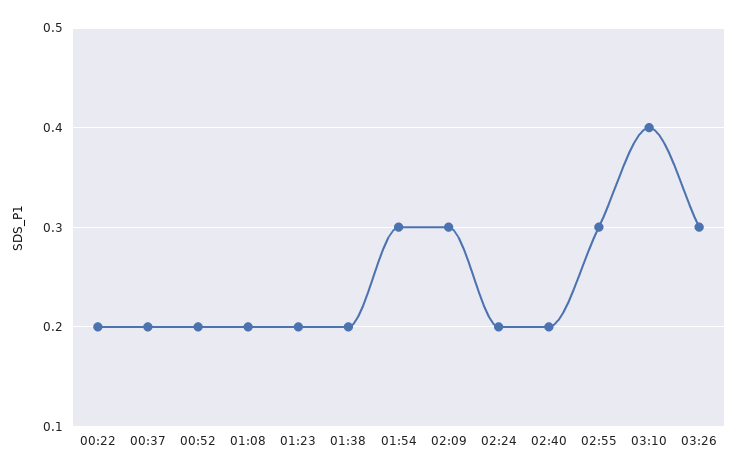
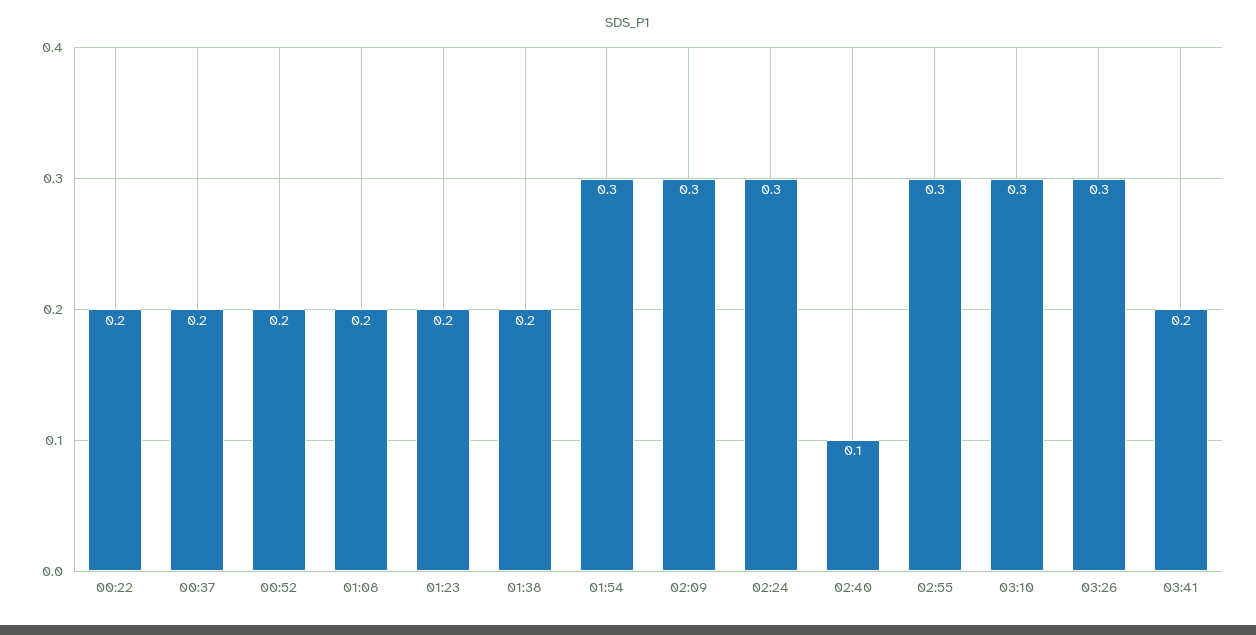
02:24: 0.2 -> 0.3
02:40: 0.2 -> 0.1
03:10: 0.4 -> 0.3
03:41: none -> 0.2

